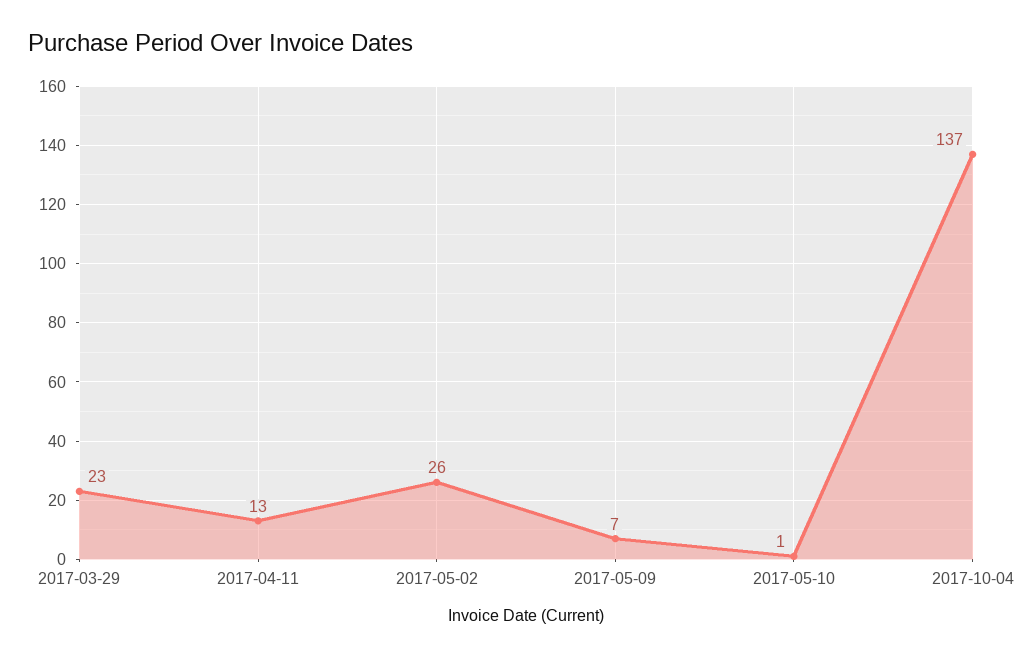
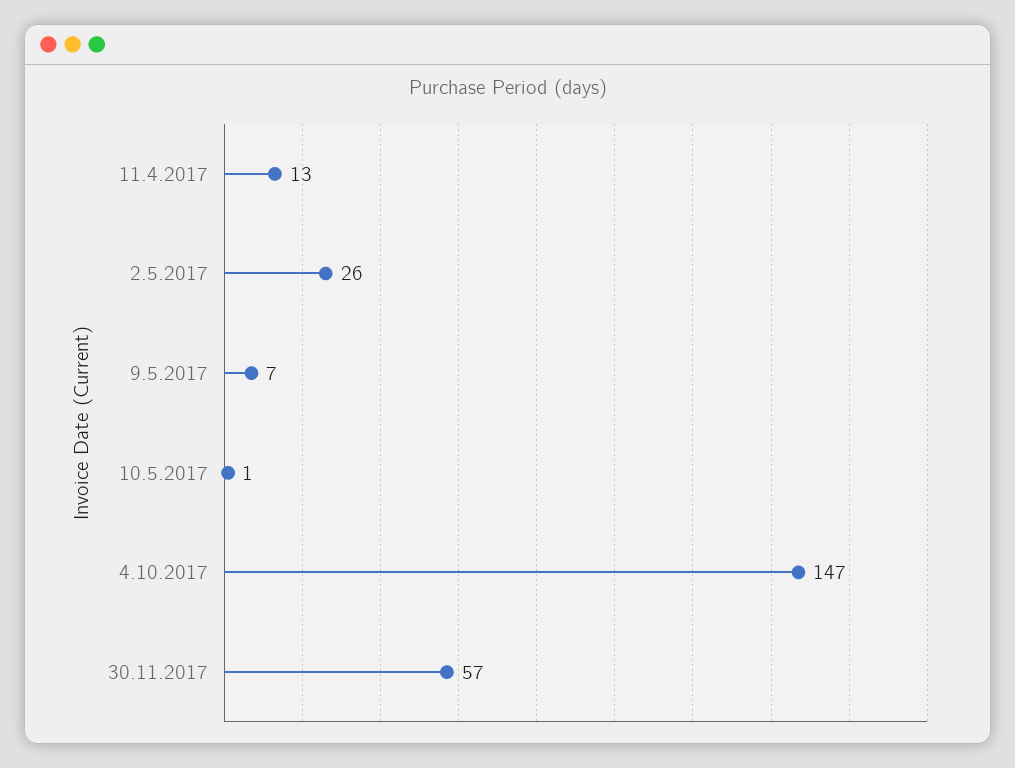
2017-03-29: 23 -> none
2017-10-04: 137 -> 147
30.11.2017: none -> 57

